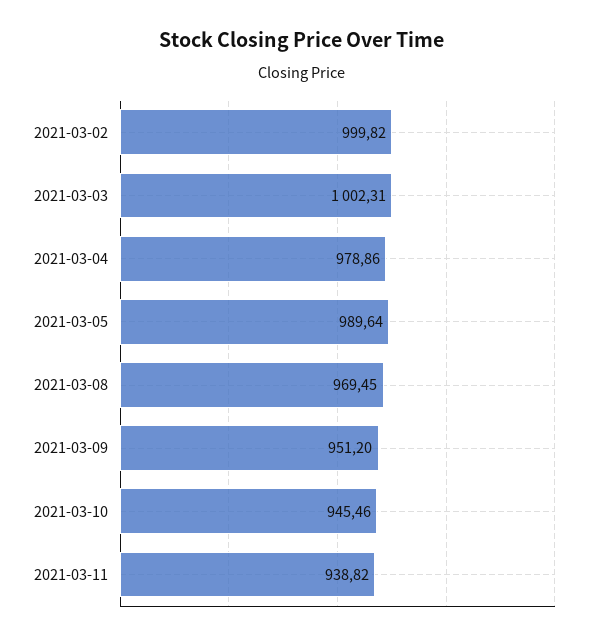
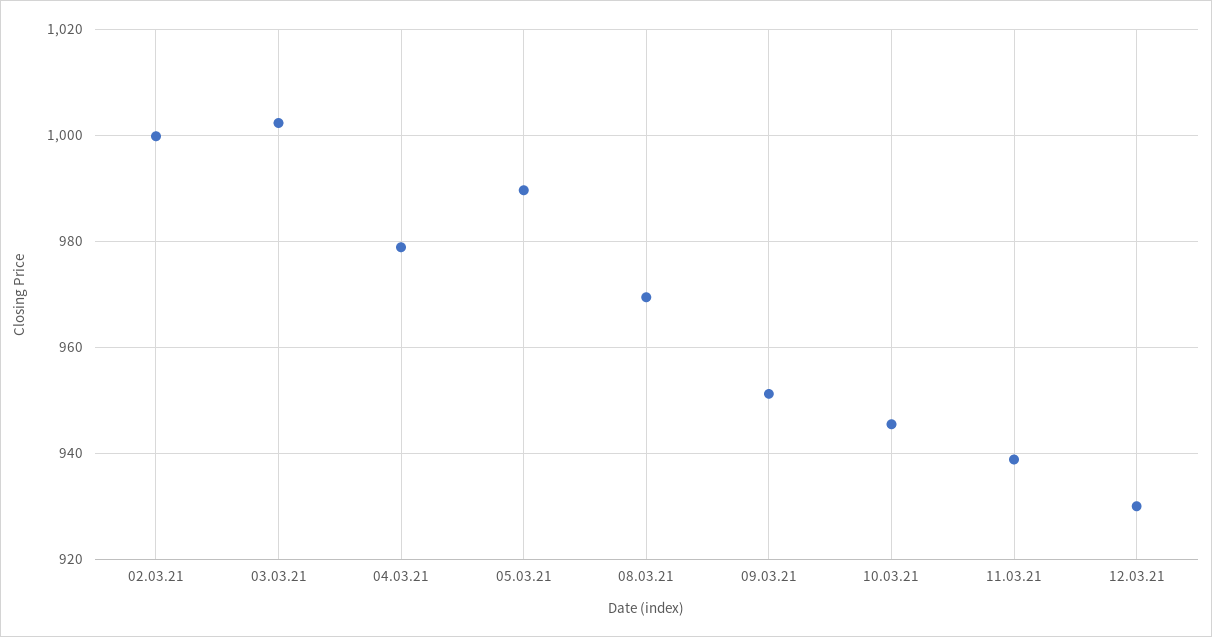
12.03.21: none -> 930

